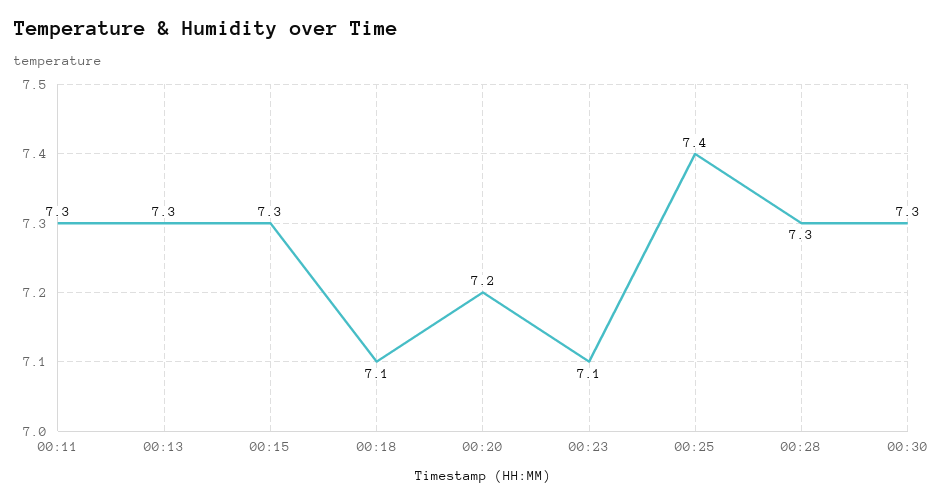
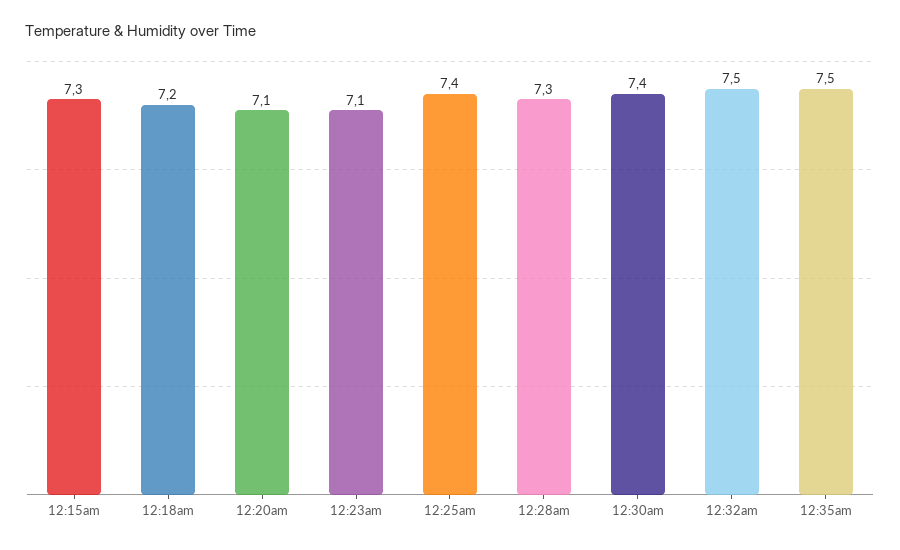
00:11: 7.3 -> none
00:13: 7.3 -> none
00:18: 7.1 -> 7.2
00:20: 7.2 -> 7.1
00:30: 7.3 -> 7.4
12:32am: none -> 7.5
12:35am: none -> 7.5

